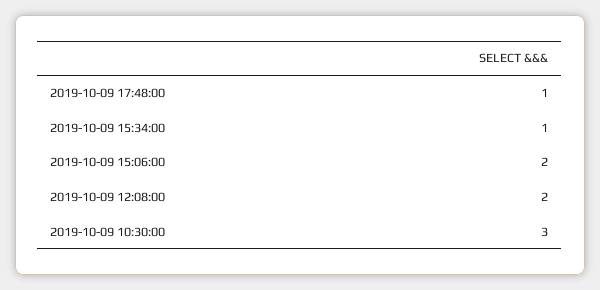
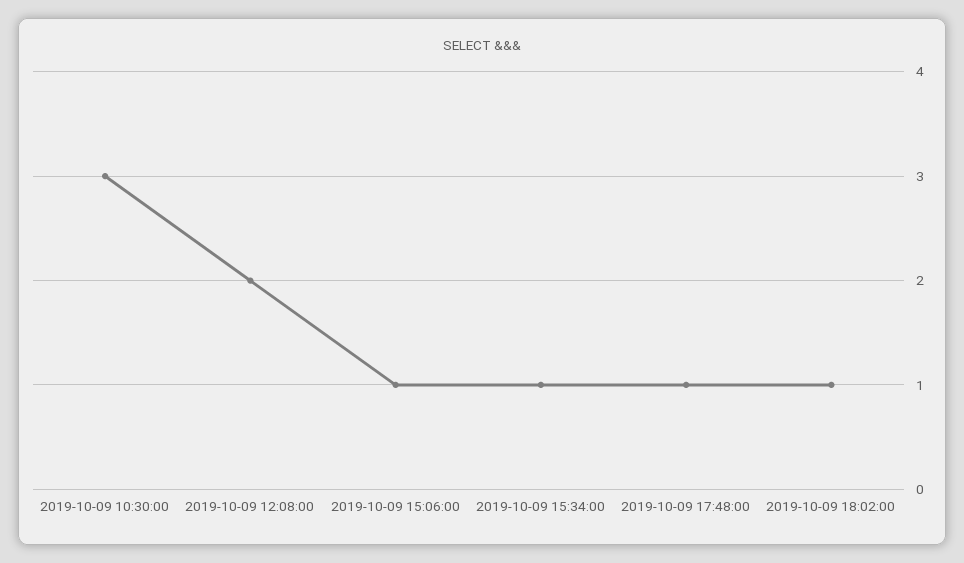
2019-10-09 15:06:00: 2 -> 1
2019-10-09 18:02:00: none -> 1

